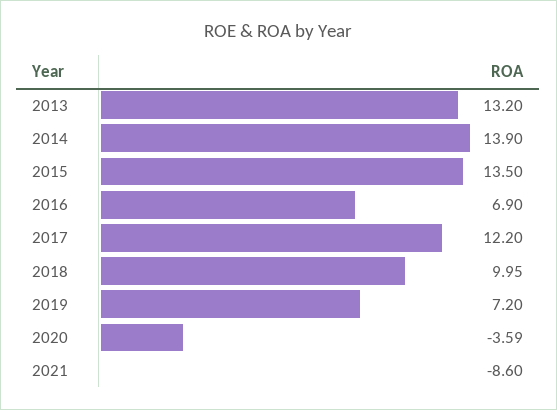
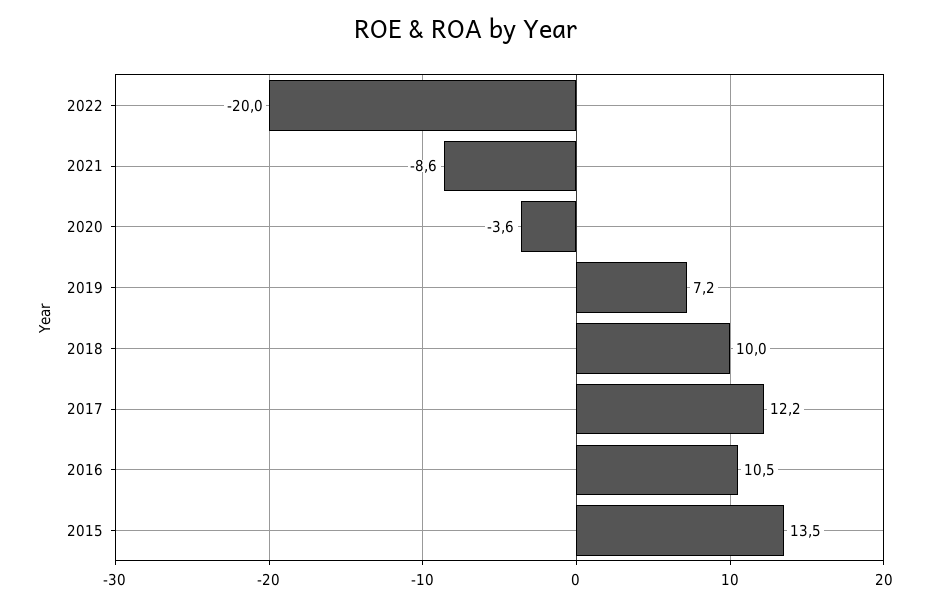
2013: 13.2 -> none
2014: 13.9 -> none
2016: 6.9 -> 10.5
2022: none -> -20

